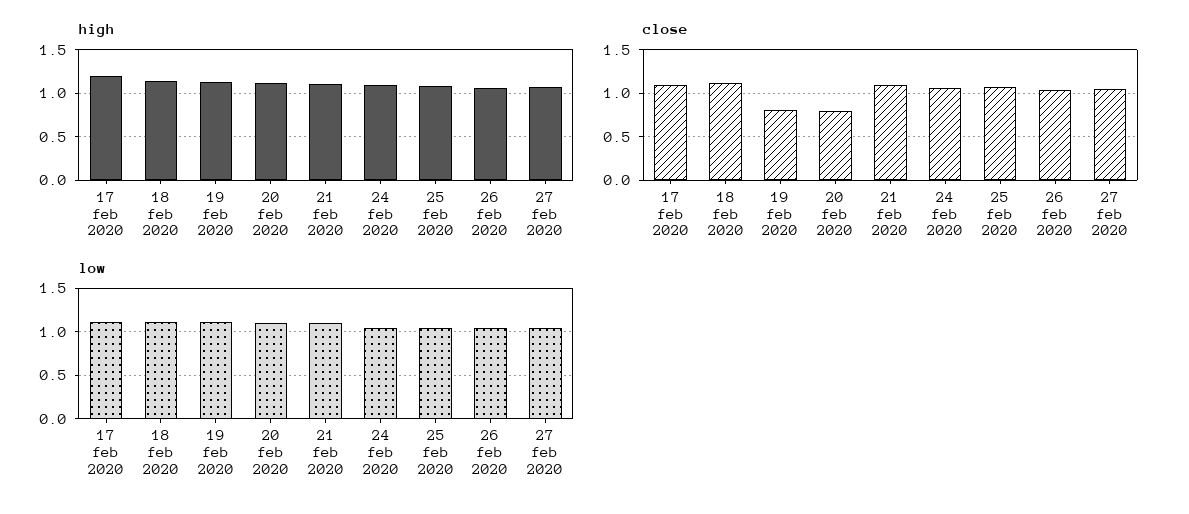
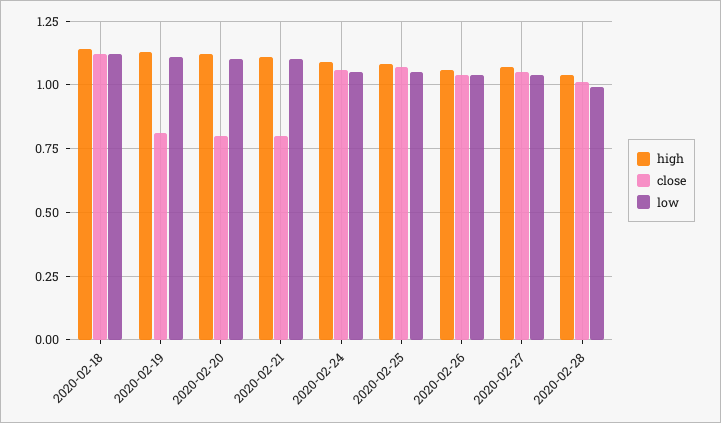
high, 17 feb 2020: 1.2 -> none
close, 17 feb 2020: 1.1 -> none
close, 21 feb 2020: 1.1 -> 0.8
low, 17 feb 2020: 1.1 -> none
high, 2020-02-28: none -> 1.05
close, 2020-02-28: none -> 1
low, 2020-02-28: none -> 1

